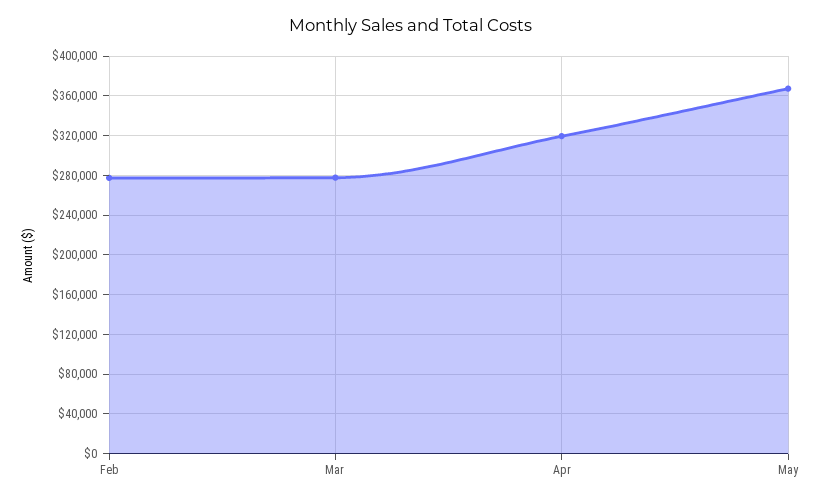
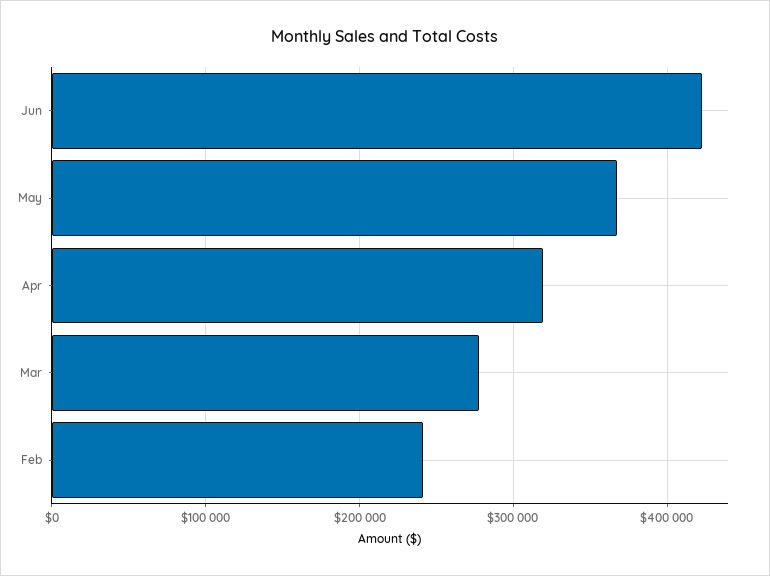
Feb: 280000 -> 240000
Jun: none -> 420000

